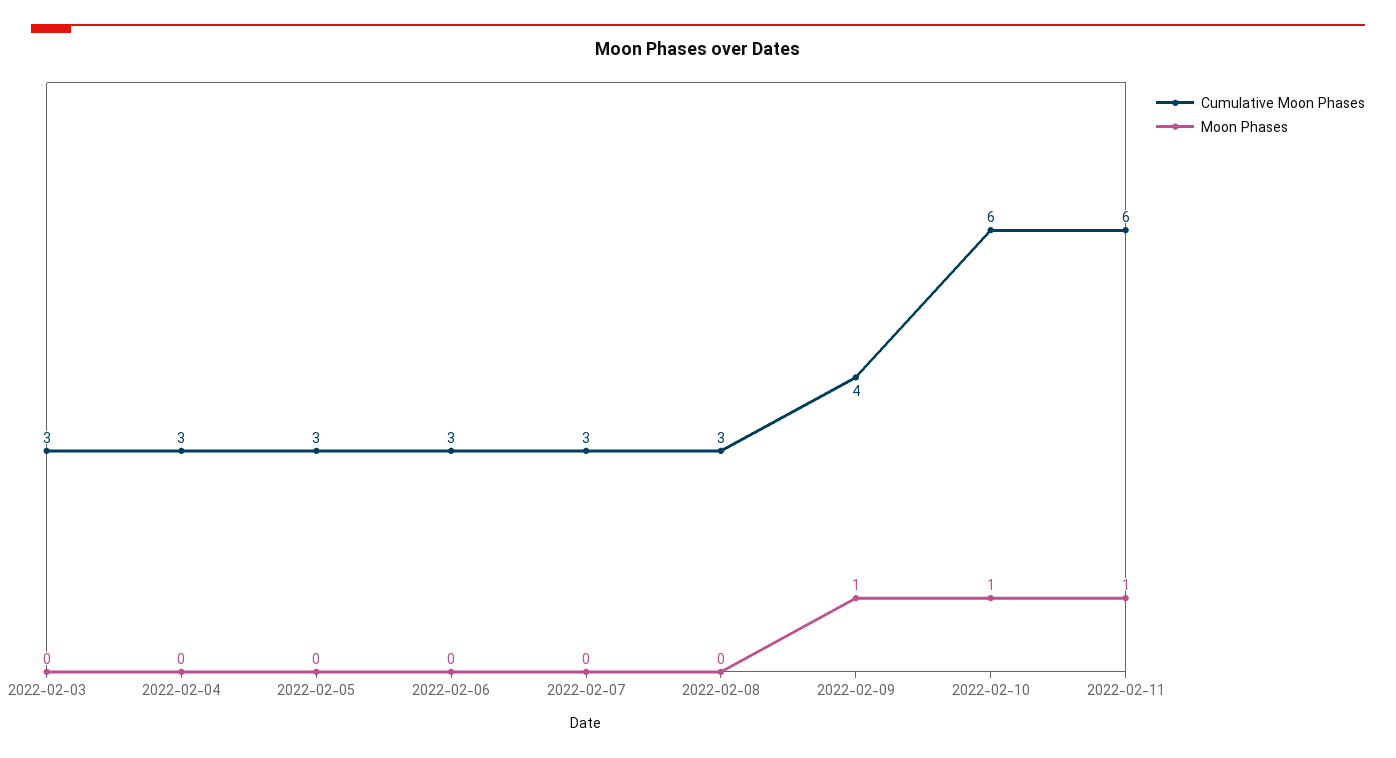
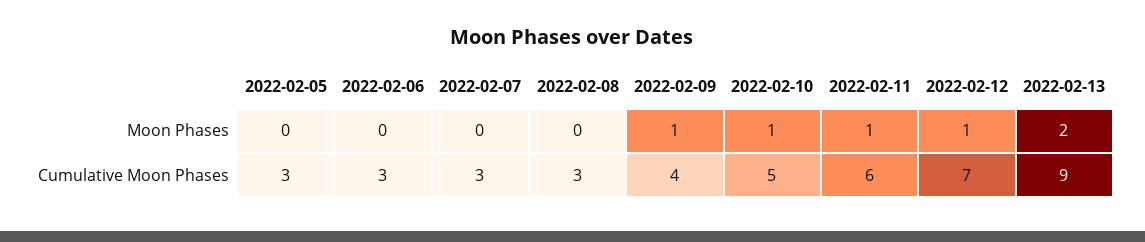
Cumulative Moon Phases, 2022-02-03: 3 -> none
Moon Phases, 2022-02-03: 0 -> none
Cumulative Moon Phases, 2022-02-04: 3 -> none
Moon Phases, 2022-02-04: 0 -> none
Cumulative Moon Phases, 2022-02-10: 6 -> 5
Moon Phases, 2022-02-12: none -> 1
Moon Phases, 2022-02-13: none -> 2
Cumulative Moon Phases, 2022-02-12: none -> 7
Cumulative Moon Phases, 2022-02-13: none -> 9

